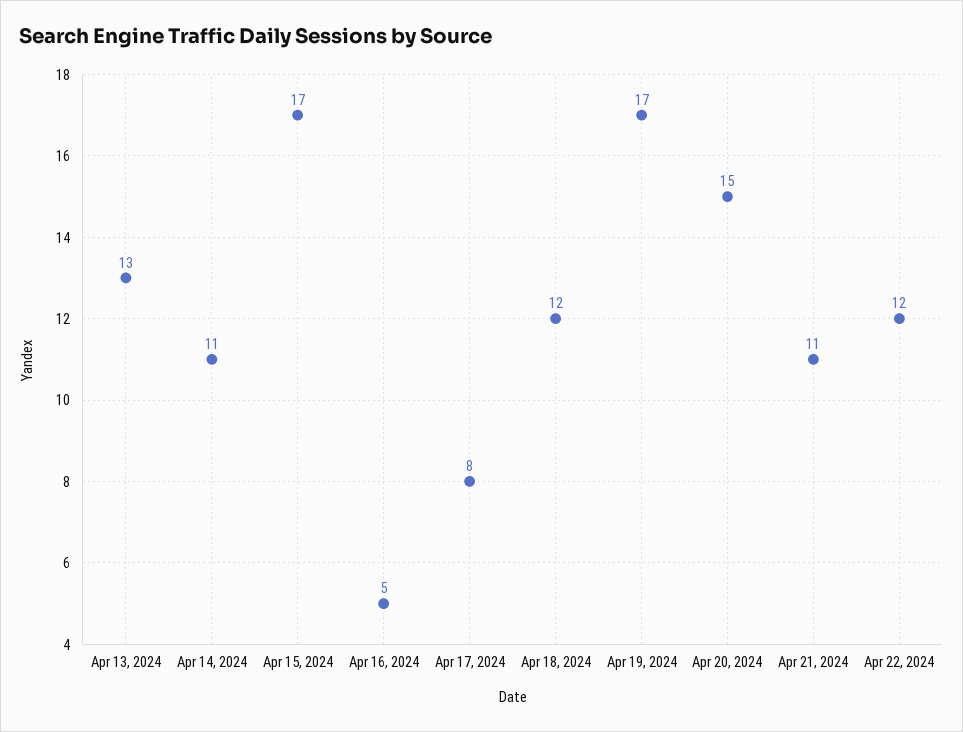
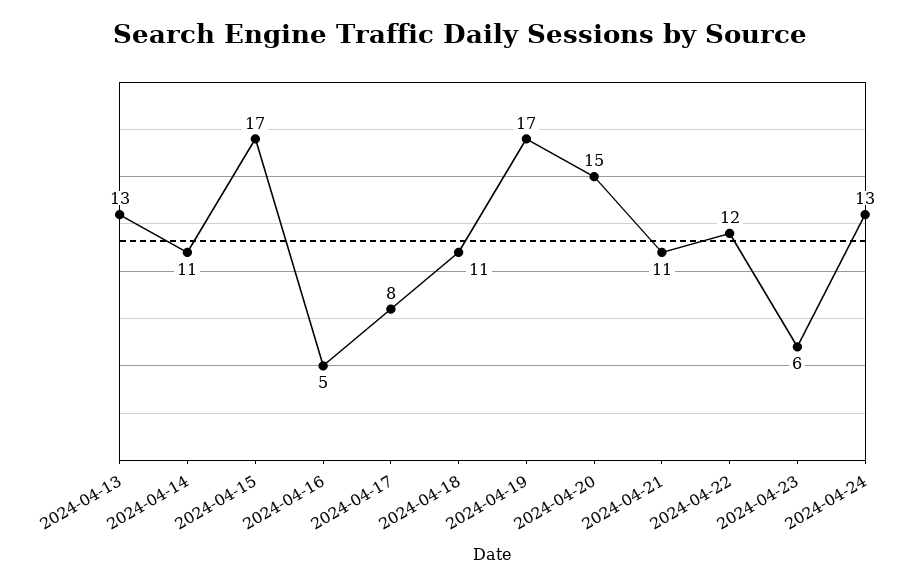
Apr 18, 2024: 12 -> 11
2024-04-23: none -> 6
2024-04-24: none -> 13

